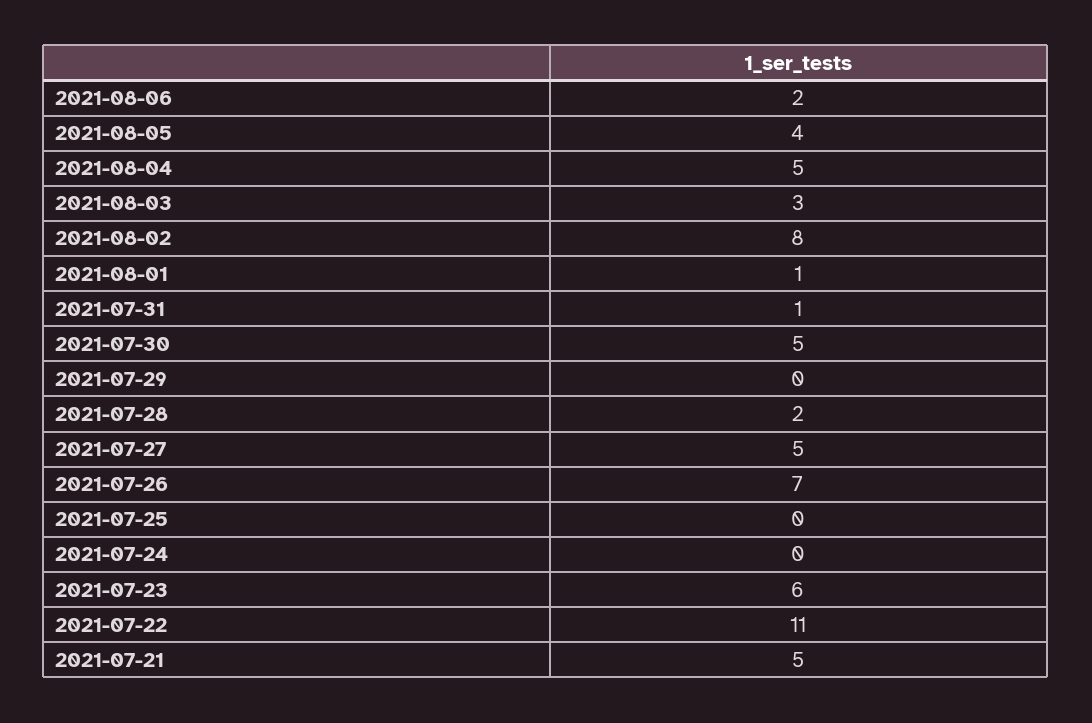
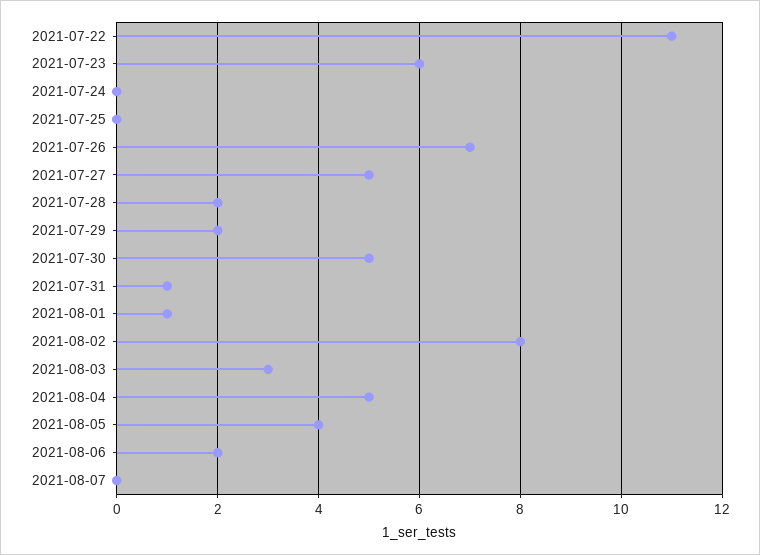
2021-07-29: 0 -> 2
2021-07-21: 5 -> none
2021-08-07: none -> 0

